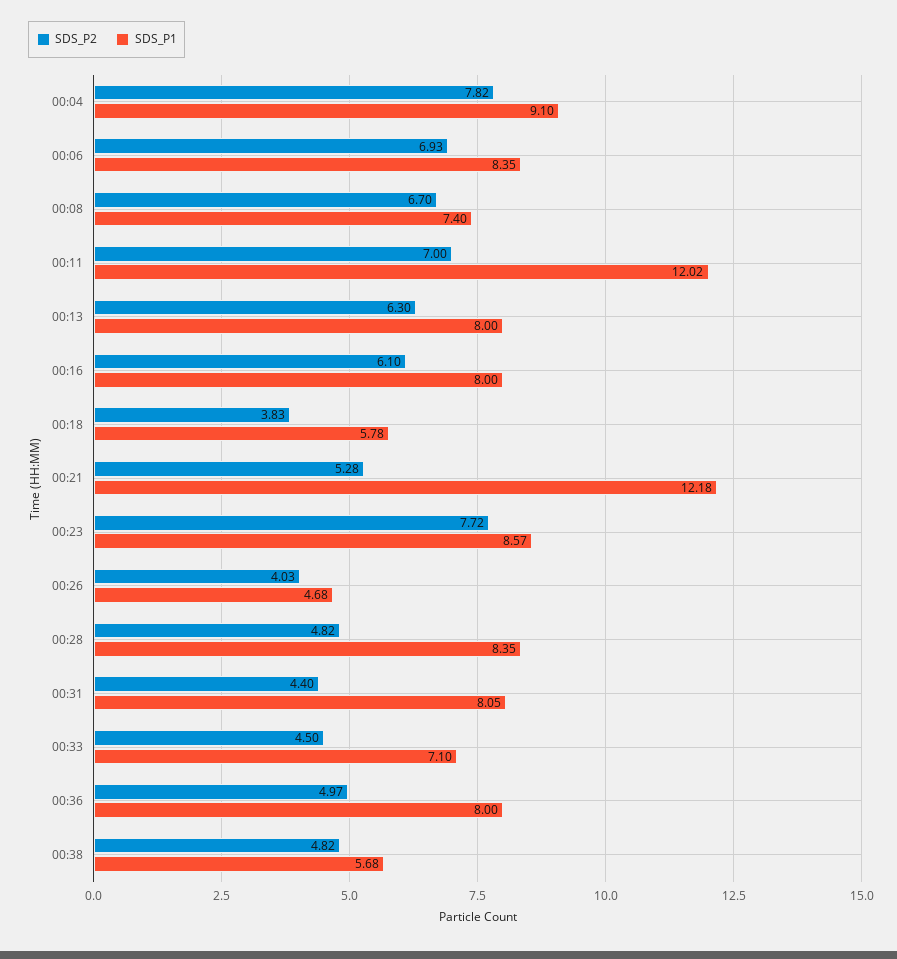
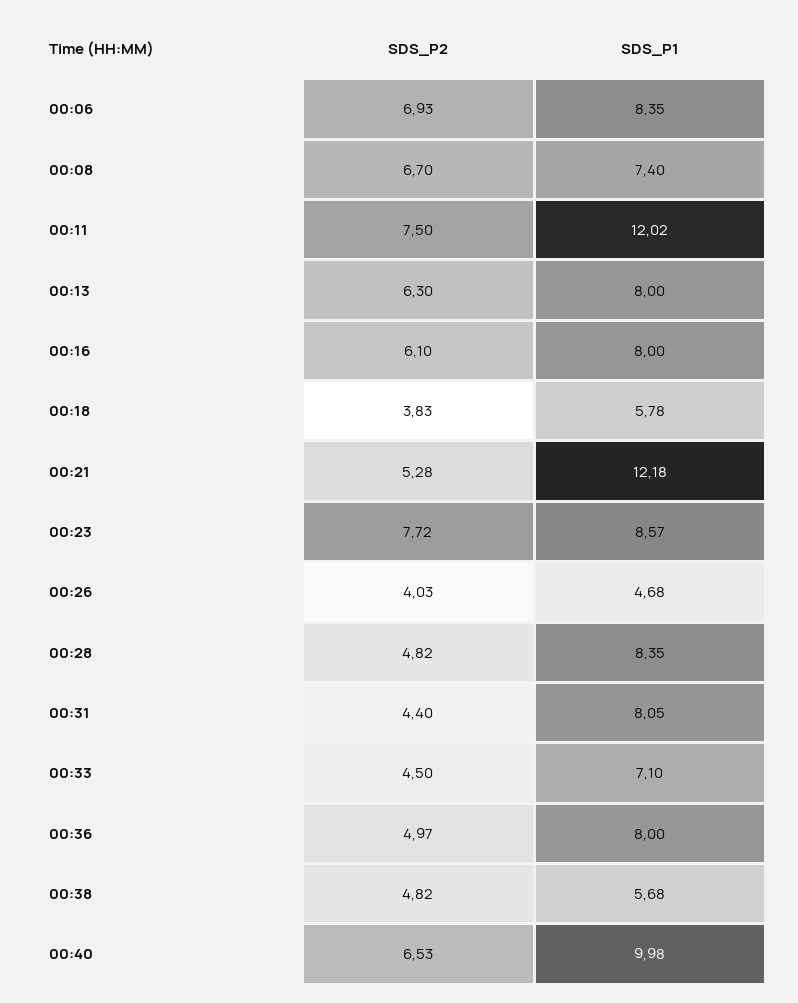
SDS_P2, 00:04: 7.82 -> none
SDS_P1, 00:04: 9.1 -> none
SDS_P2, 00:11: 7 -> 7.5
SDS_P2, 00:40: none -> 6.53
SDS_P1, 00:40: none -> 9.98

